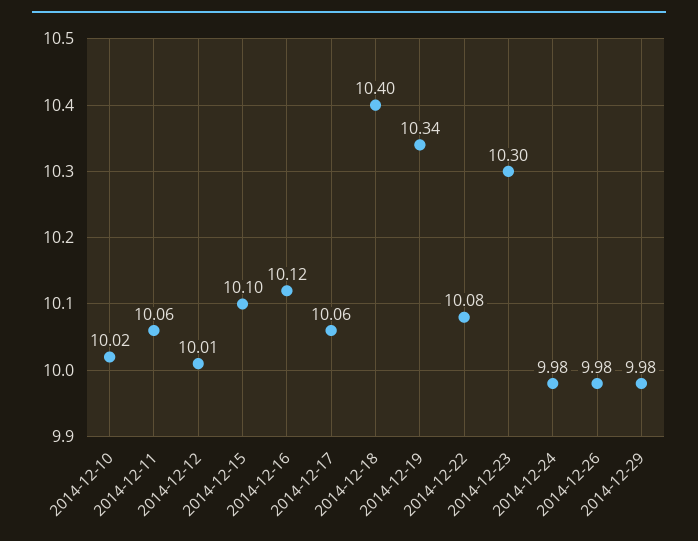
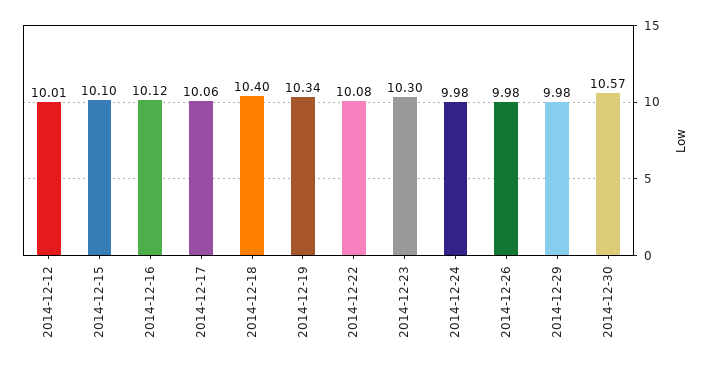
2014-12-10: 10.02 -> none
2014-12-11: 10.06 -> none
2014-12-30: none -> 10.57

